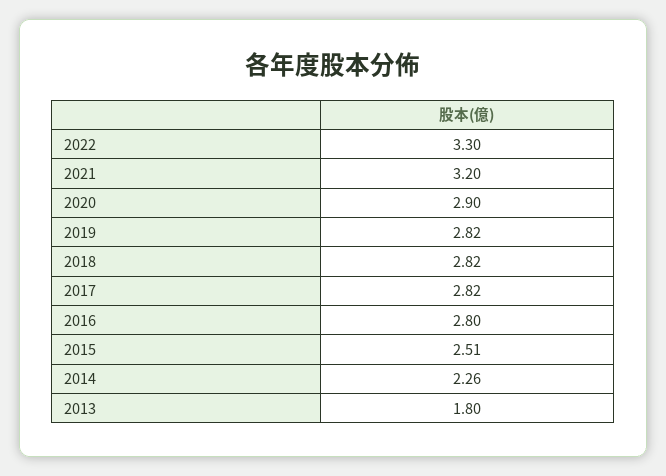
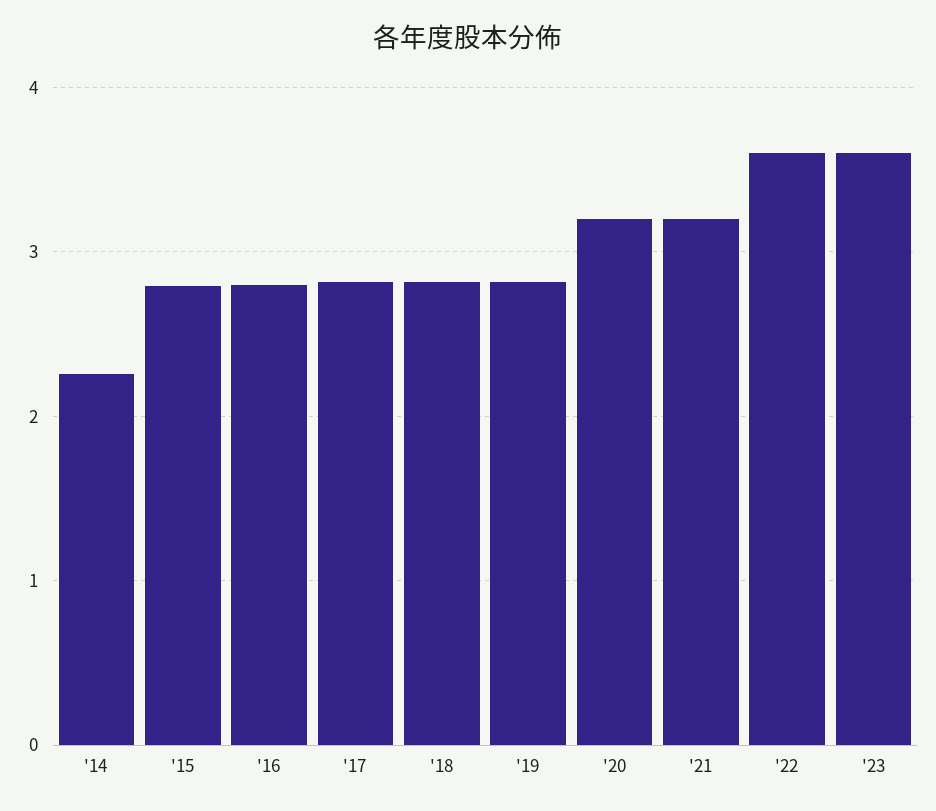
2022: 3.3 -> 3.6
2020: 2.9 -> 3.2
2015: 2.51 -> 2.8
2013: 1.8 -> none
'23: none -> 3.6

